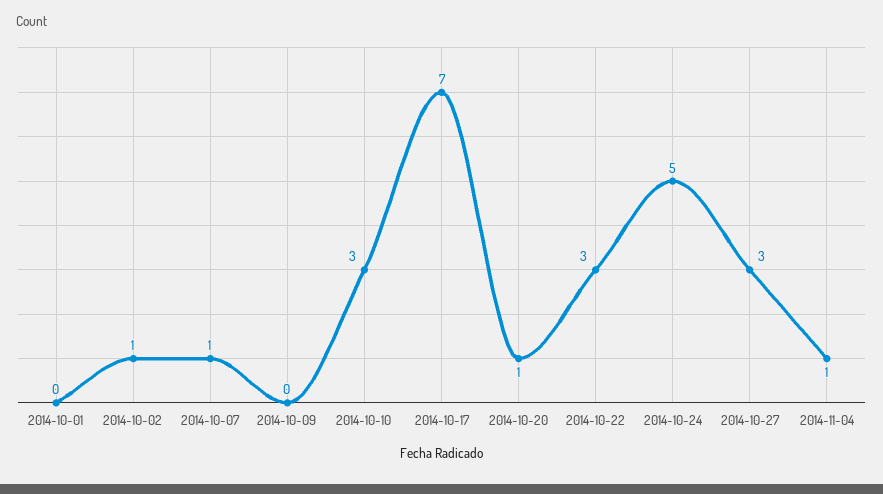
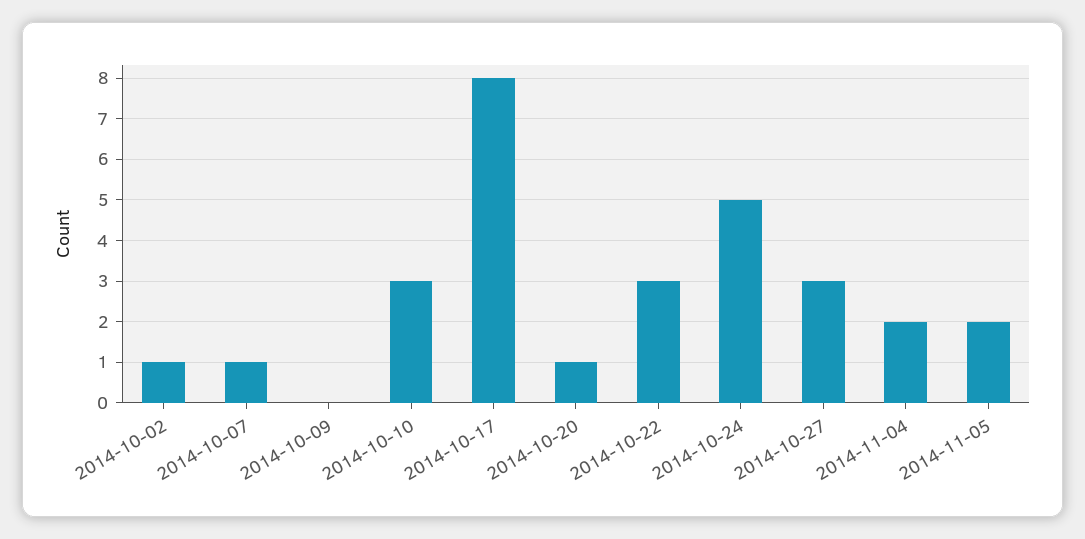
2014-10-01: 0 -> none
2014-10-17: 7 -> 8
2014-11-04: 1 -> 2
2014-11-05: none -> 2

